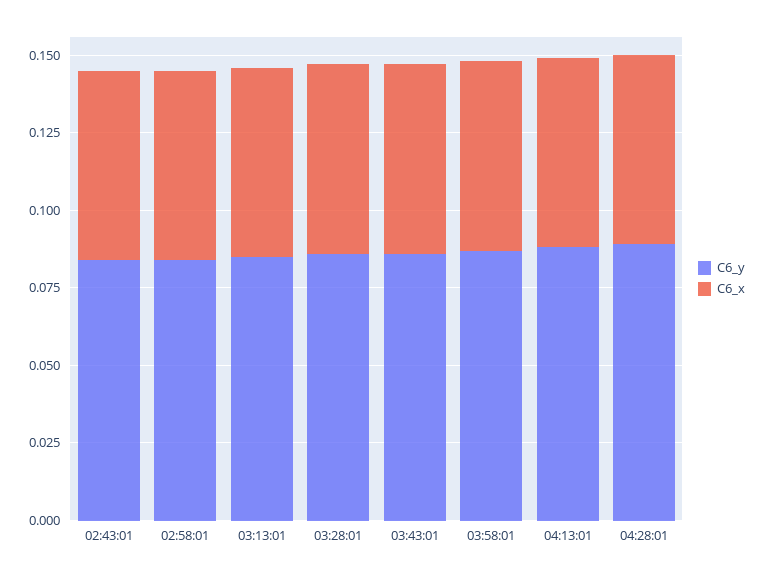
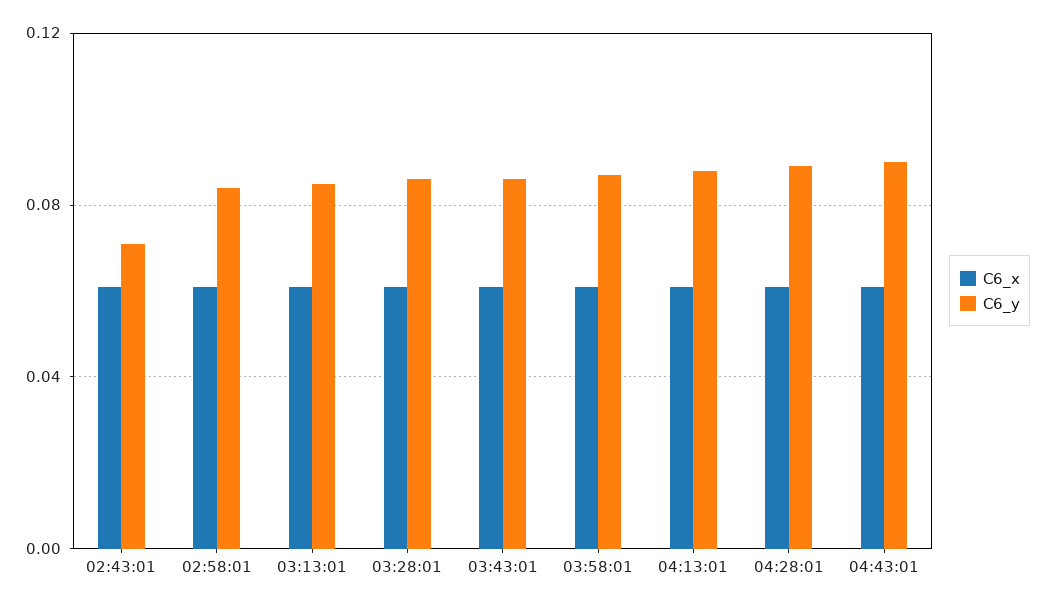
C6_y, 02:43:01: 0.085 -> 0.07
C6_x, 04:43:01: none -> 0.06
C6_y, 04:43:01: none -> 0.09

